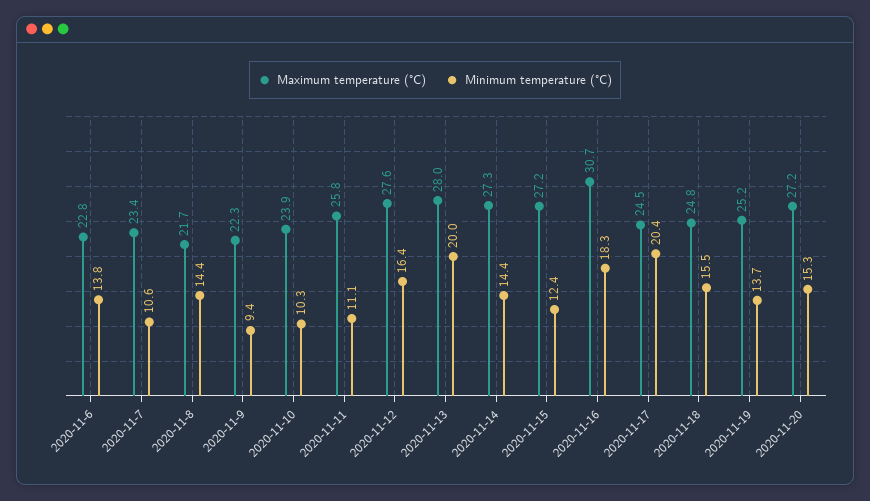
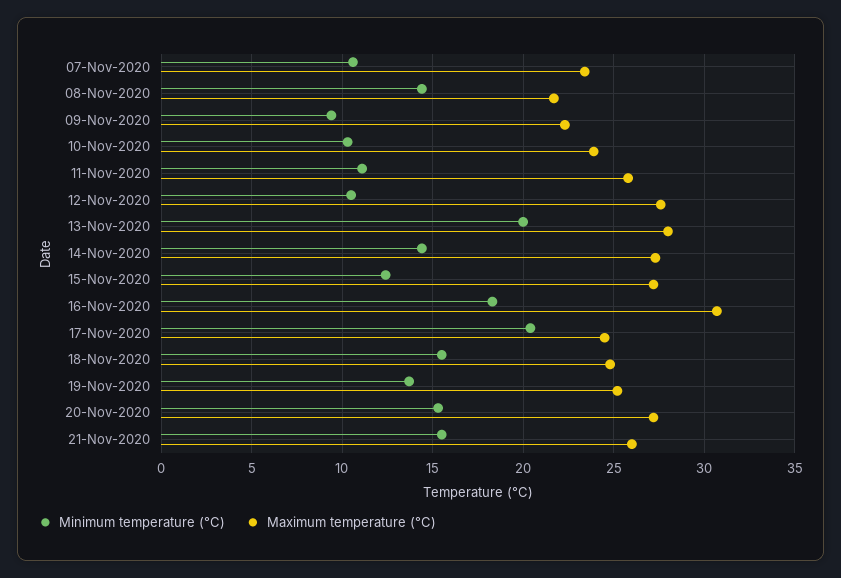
Maximum temperature (°C), 2020-11-6: 22.8 -> none
Minimum temperature (°C), 2020-11-6: 13.8 -> none
Minimum temperature (°C), 2020-11-12: 16.4 -> 10.5
Minimum temperature (°C), 21-Nov-2020: none -> 15.5
Maximum temperature (°C), 21-Nov-2020: none -> 26

